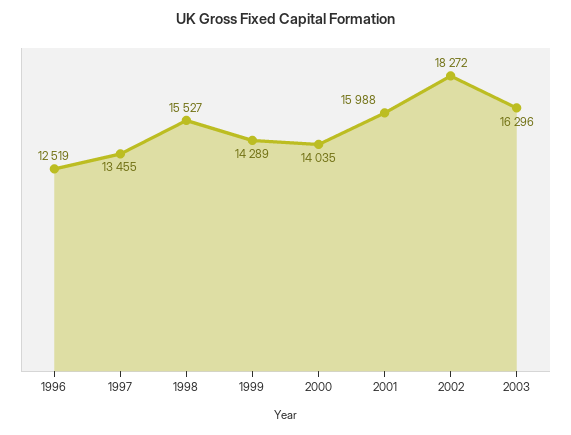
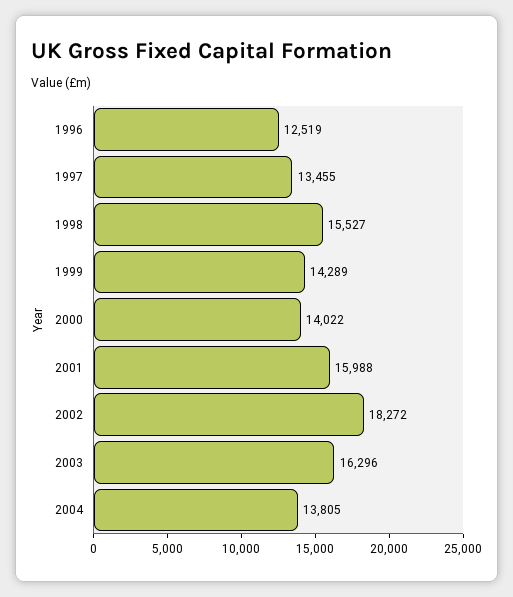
2000: 14035 -> 14022
2004: none -> 13805

